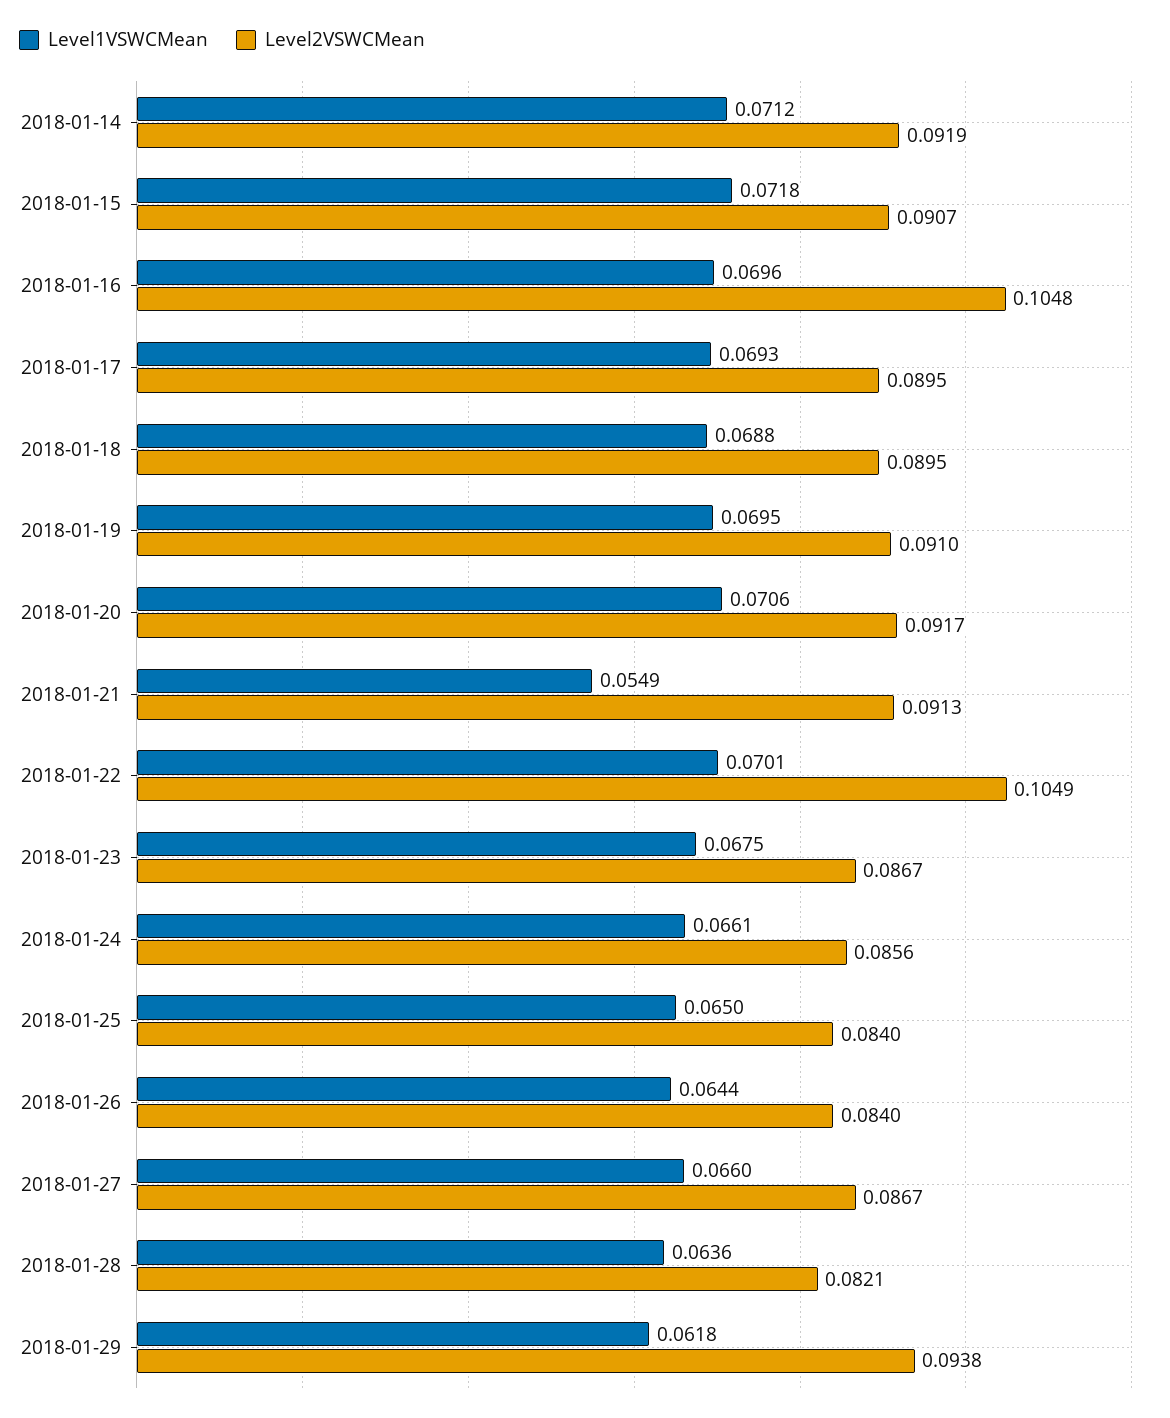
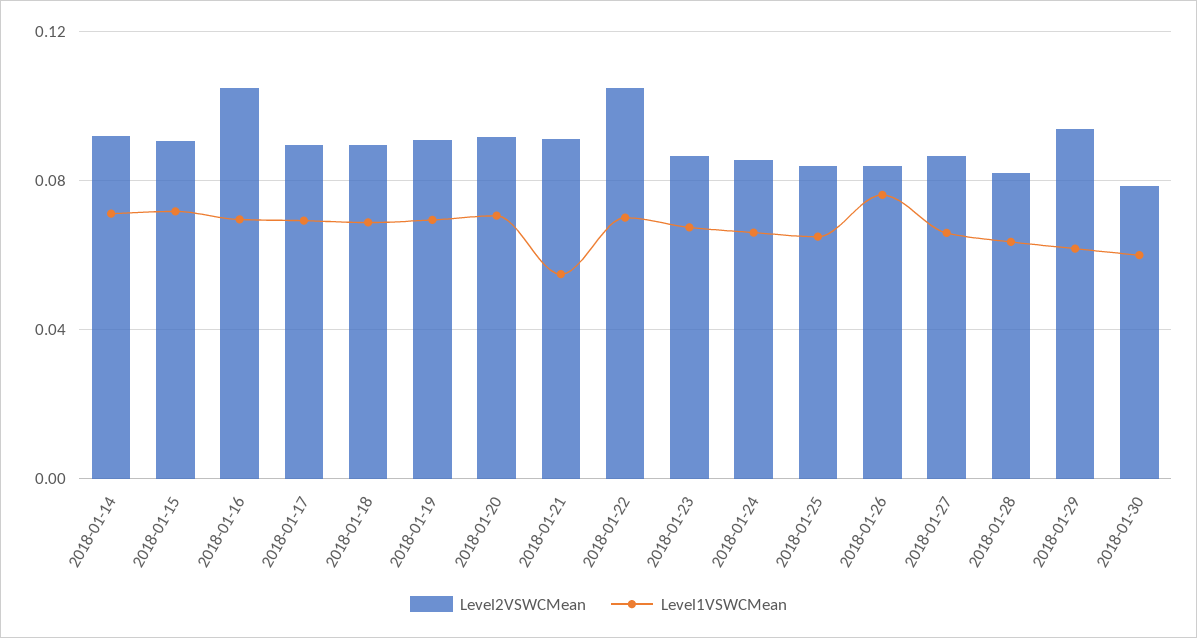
Level1VSWCMean, 2018-01-26: 0.0644 -> 0.075
Level2VSWCMean, 2018-01-30: none -> 0.08
Level1VSWCMean, 2018-01-30: none -> 0.06

